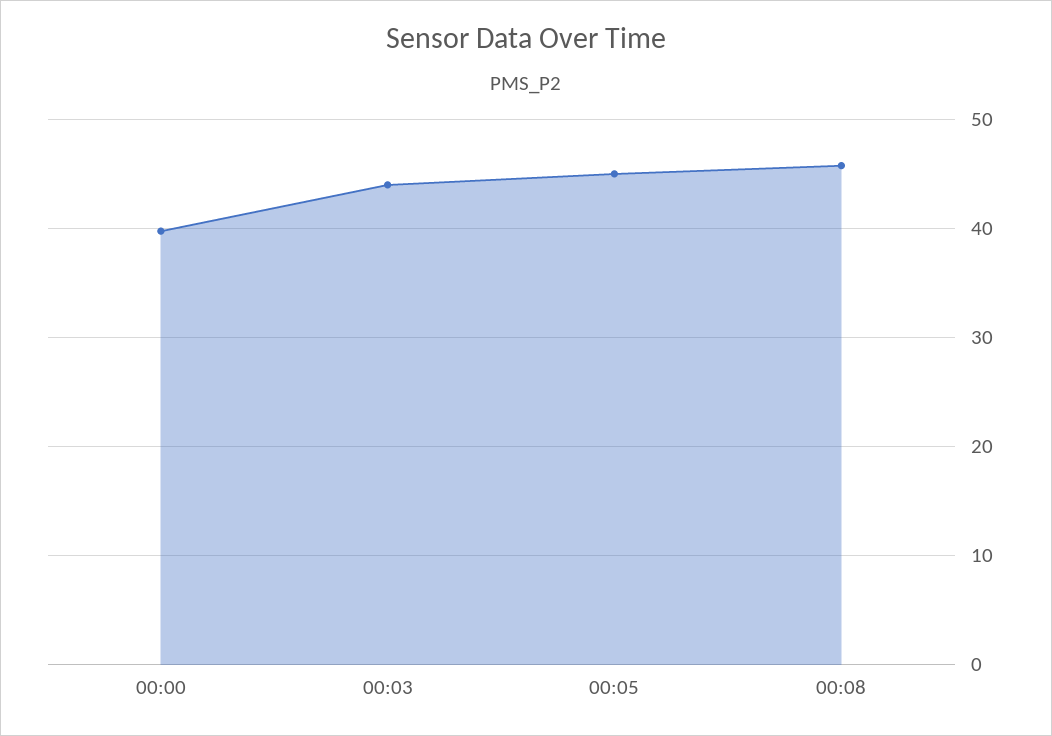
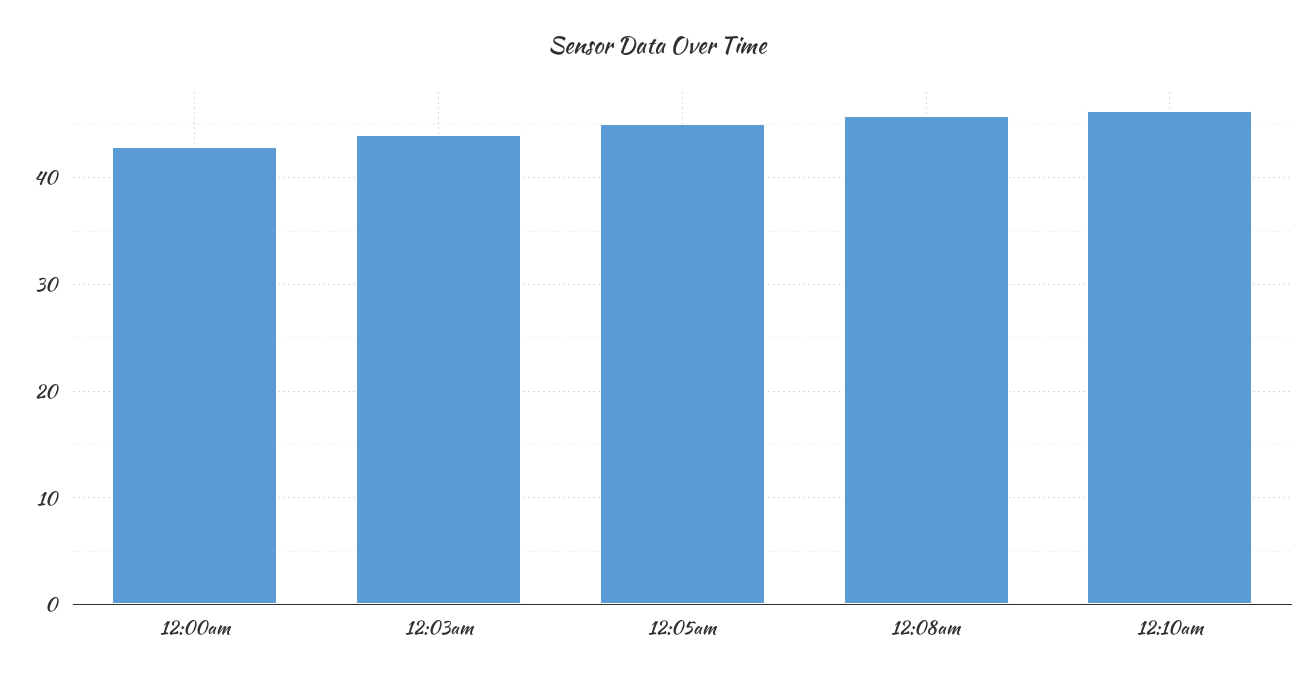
00:00: 40 -> 43
12:10am: none -> 46

